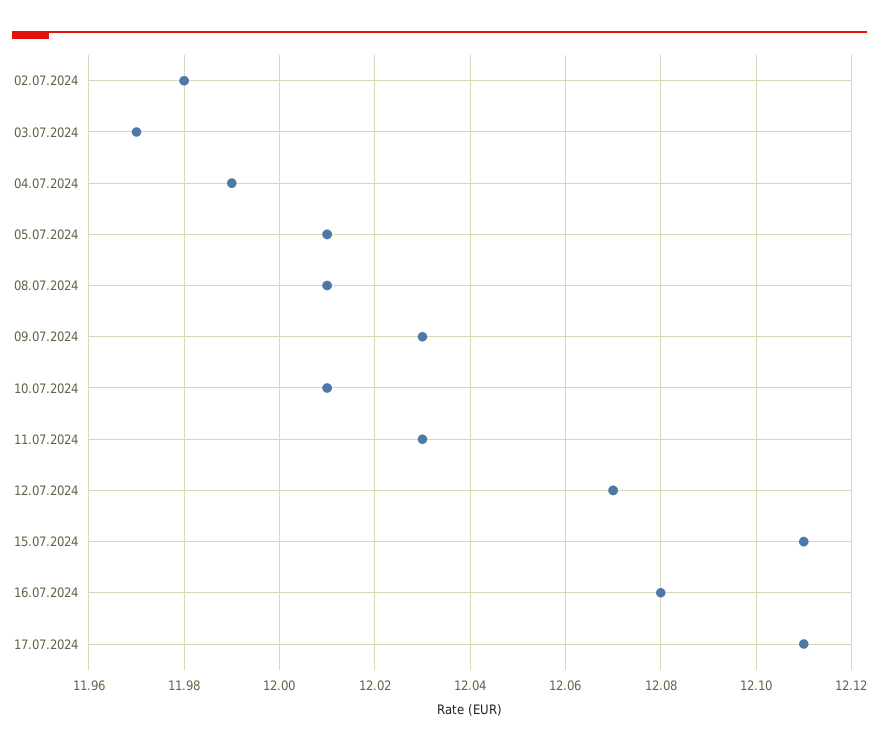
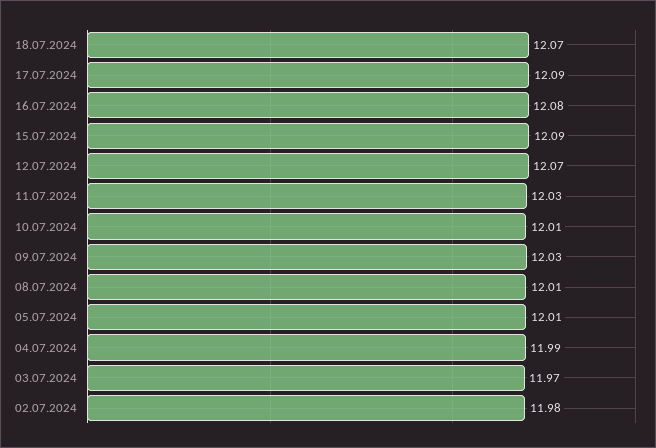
15.07.2024: 12.11 -> 12.09
17.07.2024: 12.11 -> 12.09
18.07.2024: none -> 12.07

